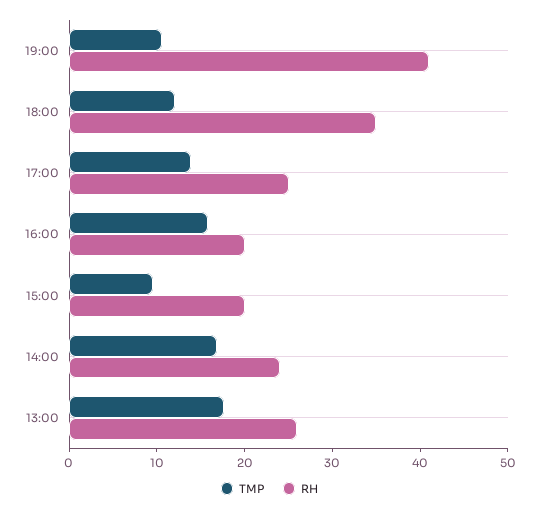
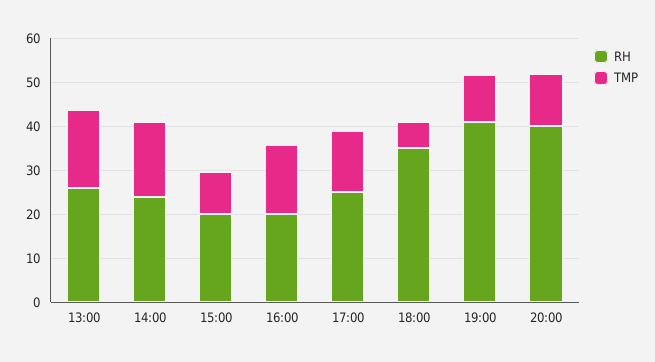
TMP, 18:00: 12 -> 6
RH, 20:00: none -> 40
TMP, 20:00: none -> 12

